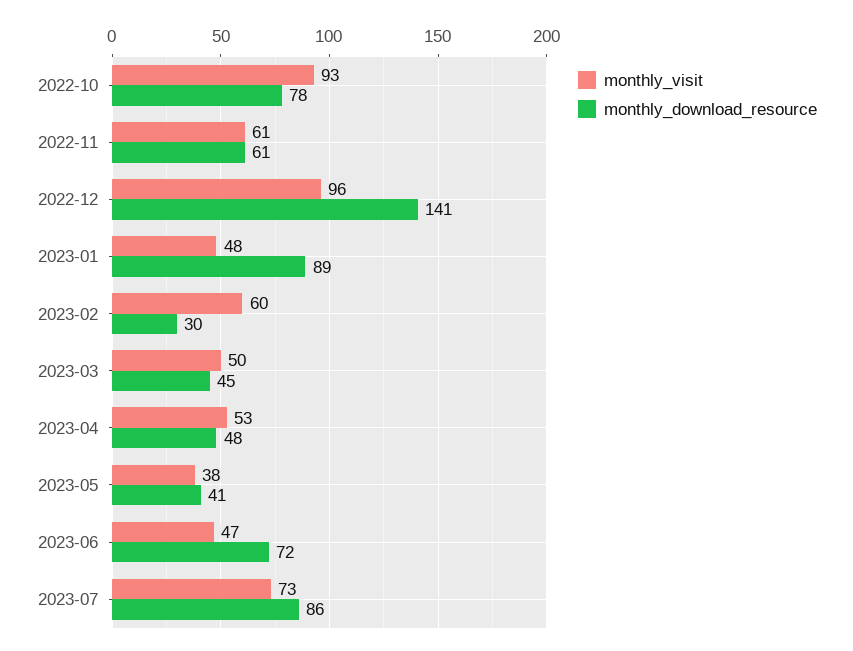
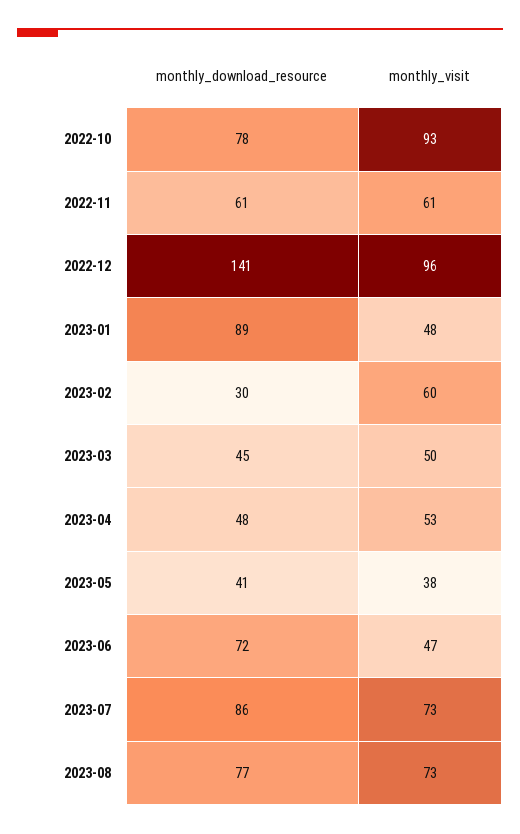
monthly_download_resource, 2023-08: none -> 77
monthly_visit, 2023-08: none -> 73

